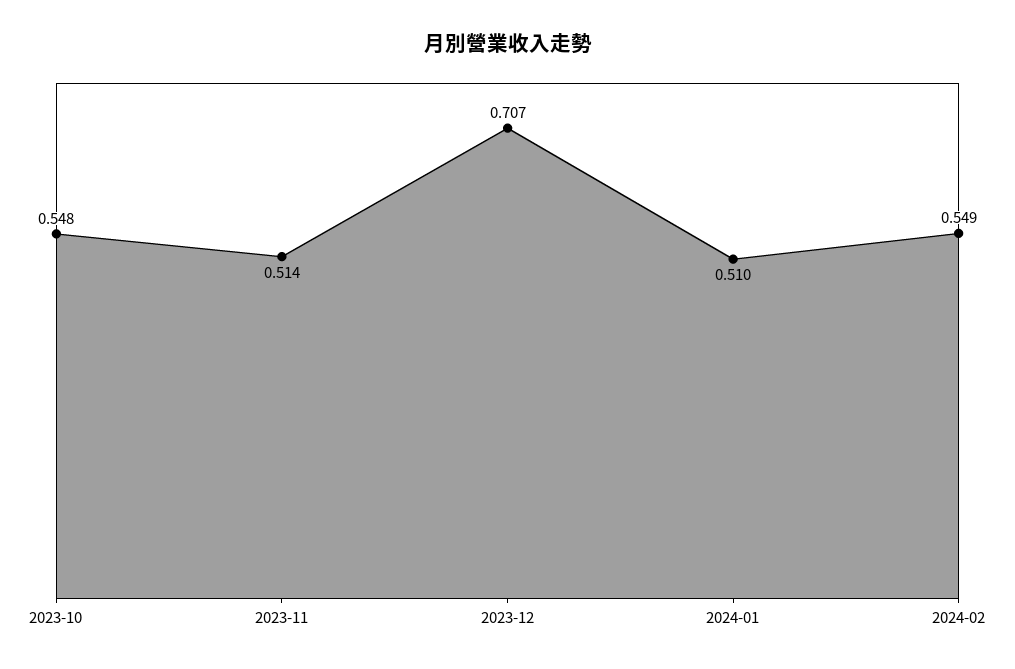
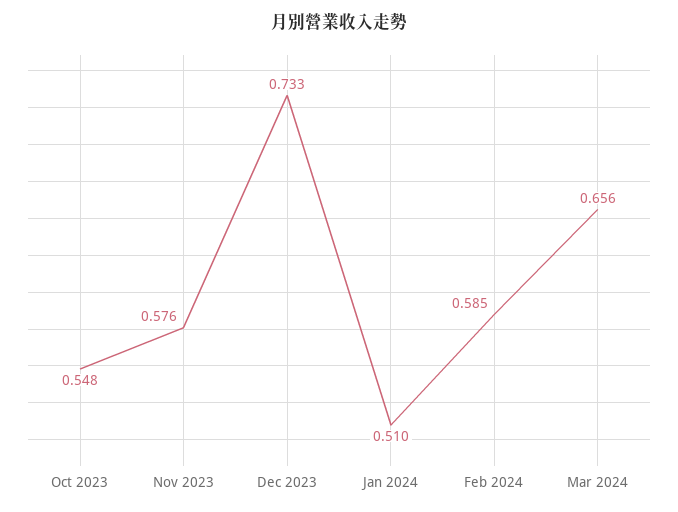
2023-11: 0.514 -> 0.576
2023-12: 0.707 -> 0.733
2024-02: 0.549 -> 0.585
Mar 2024: none -> 0.656

